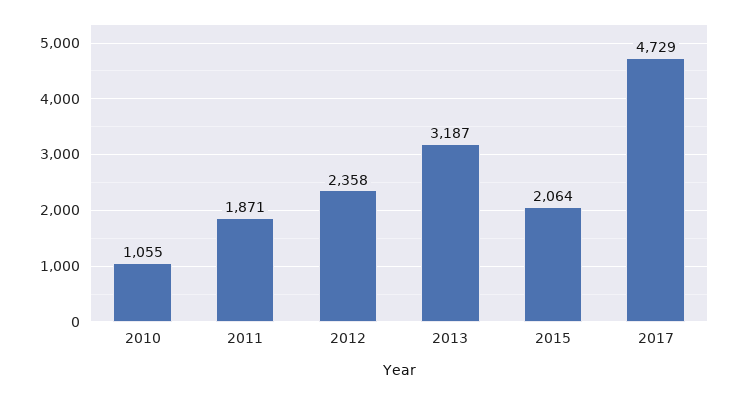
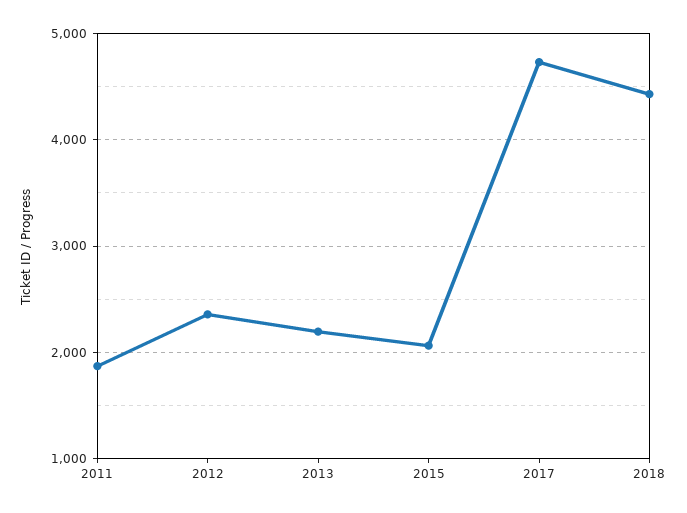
2010: 1055 -> none
2013: 3187 -> 2200
2018: none -> 4400

